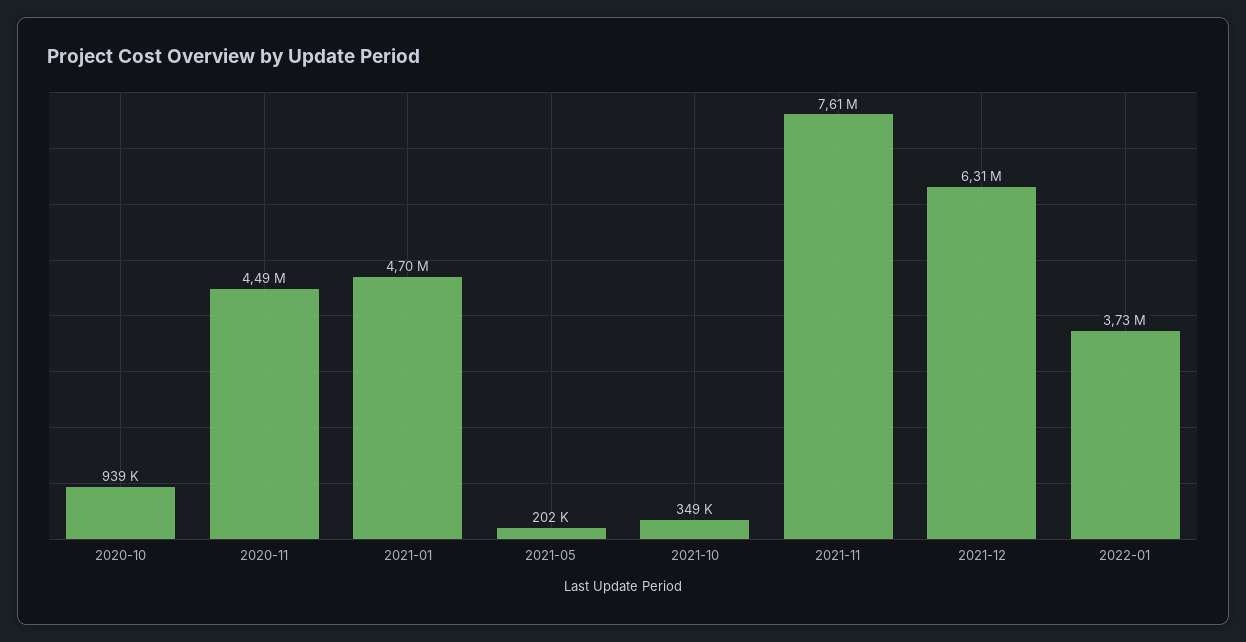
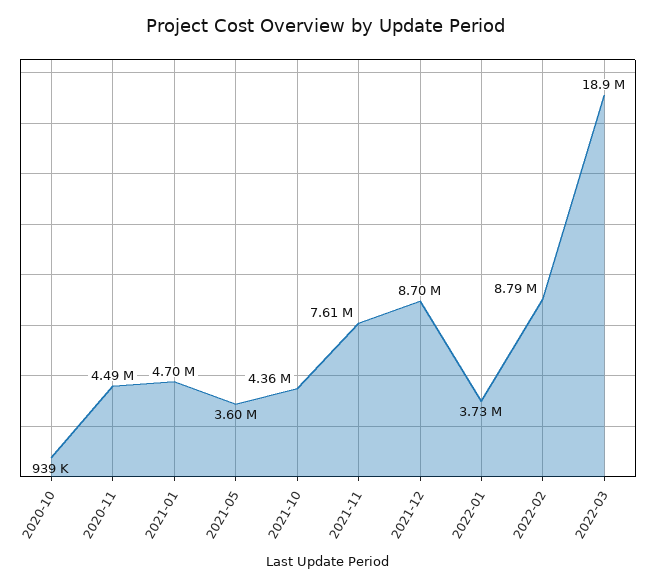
2021-05: 202000 -> 3600000
2021-10: 349000 -> 4360000
2021-12: 6310000 -> 8700000
2022-02: none -> 8790000
2022-03: none -> 18900000

